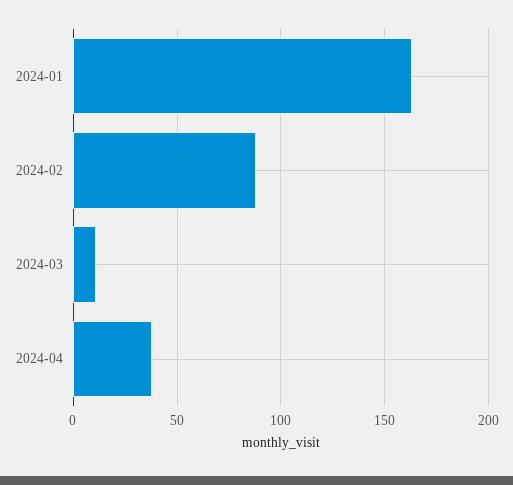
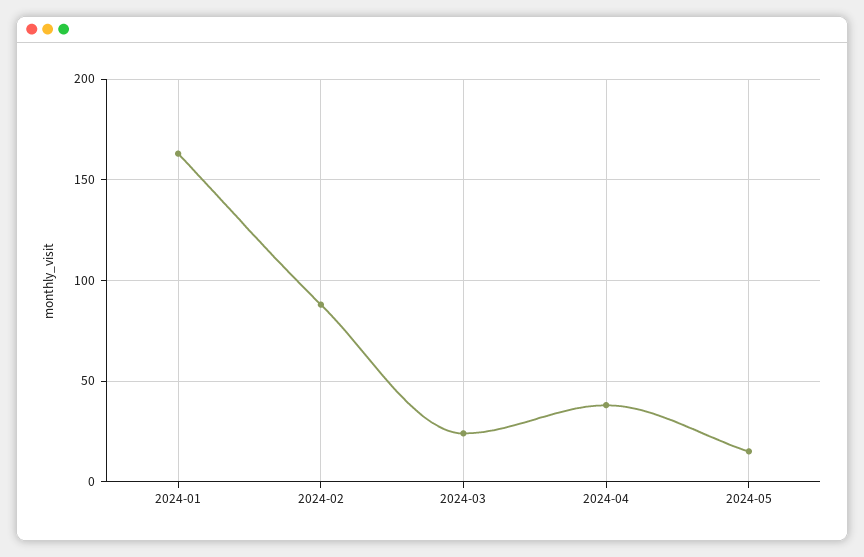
2024-03: 10 -> 25
2024-05: none -> 15

